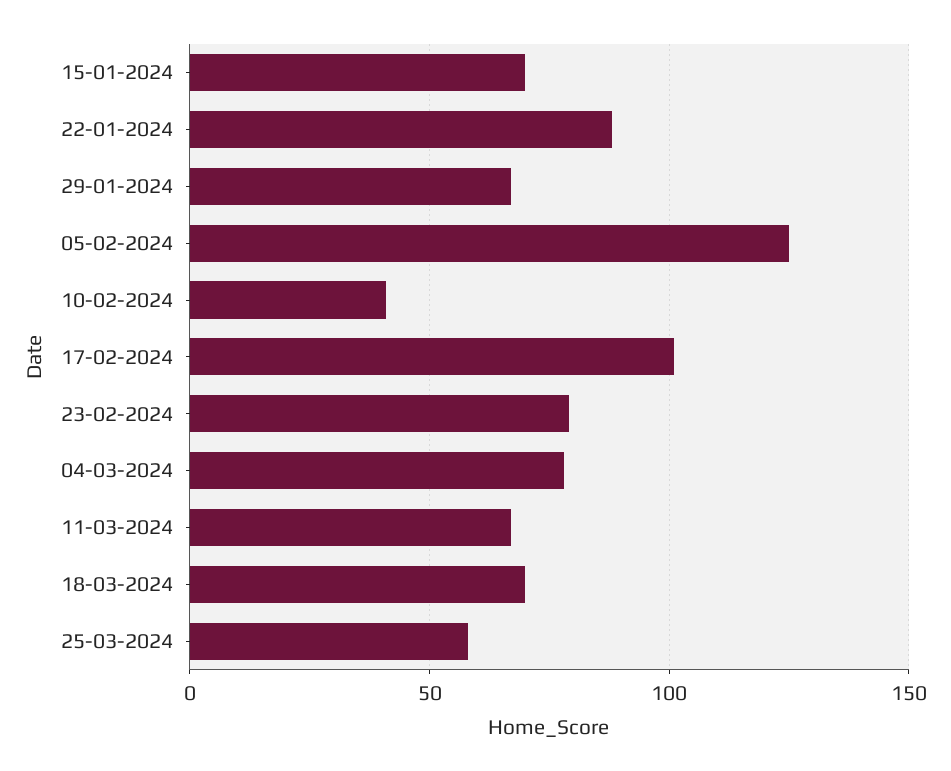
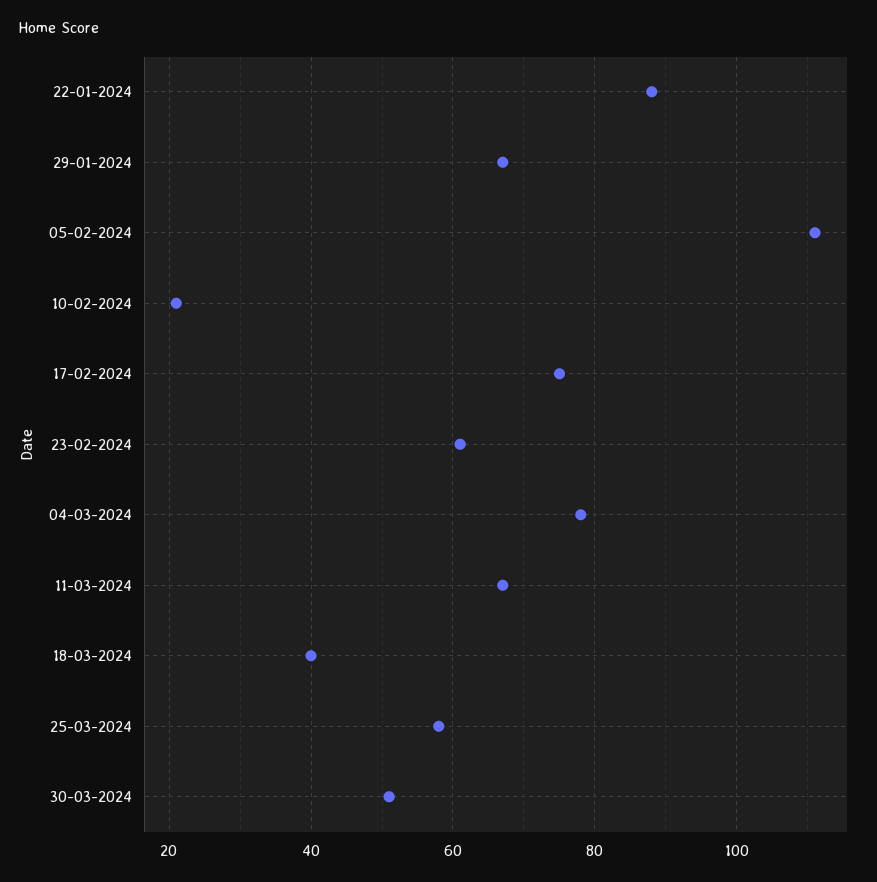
15-01-2024: 70 -> none
05-02-2024: 125 -> 110
10-02-2024: 40 -> 20
17-02-2024: 100 -> 75
23-02-2024: 80 -> 60
18-03-2024: 70 -> 40
30-03-2024: none -> 50

